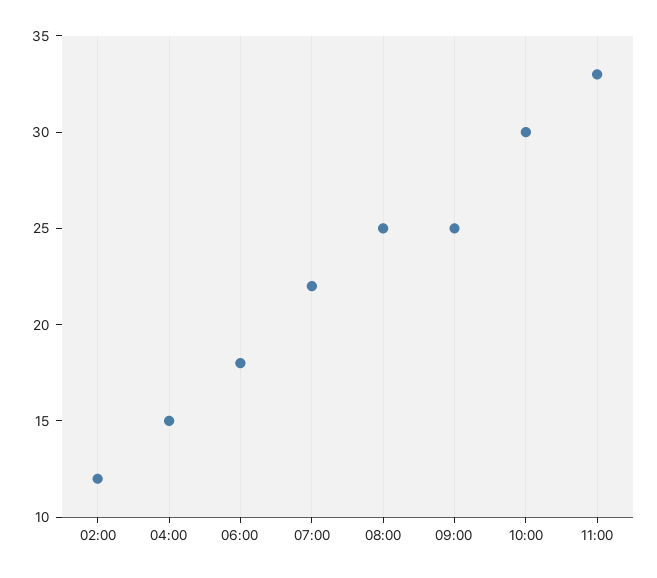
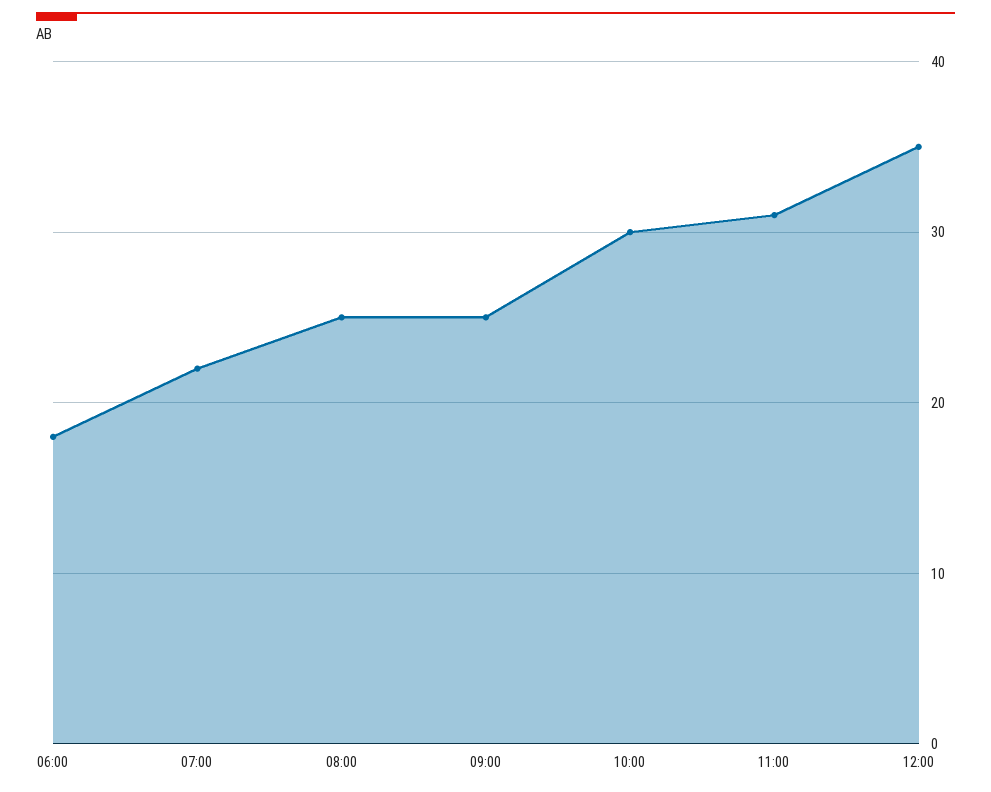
02:00: 12 -> none
04:00: 15 -> none
11:00: 33 -> 31
12:00: none -> 35

